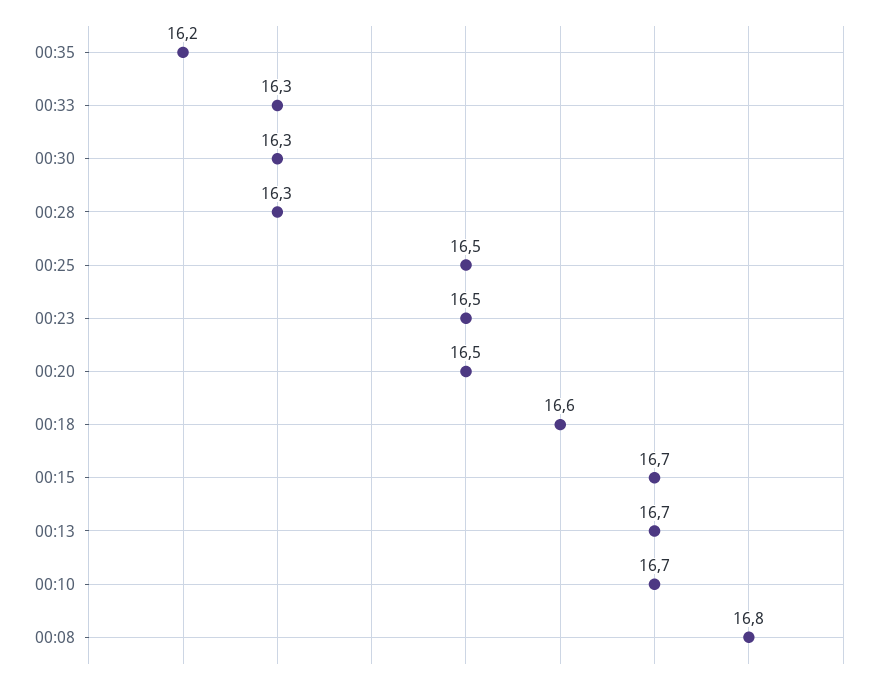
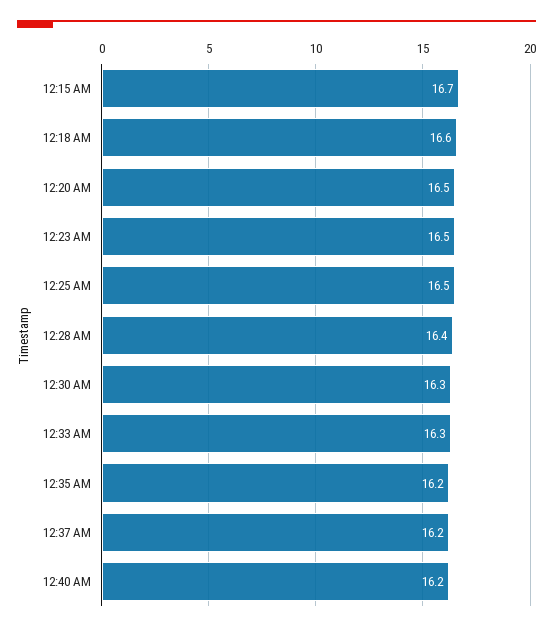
00:28: 16.3 -> 16.4
00:13: 16.7 -> none
00:10: 16.7 -> none
00:08: 16.8 -> none
12:37 AM: none -> 16.2
12:40 AM: none -> 16.2

